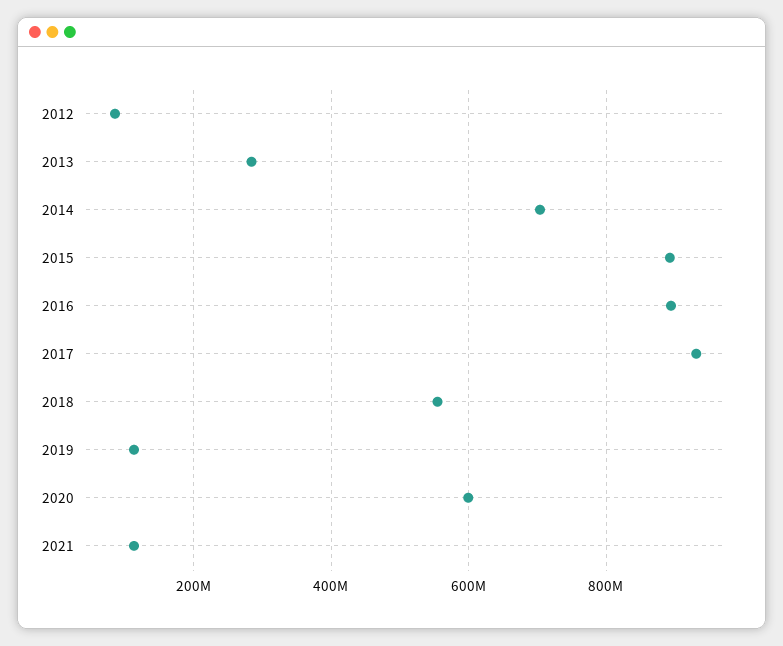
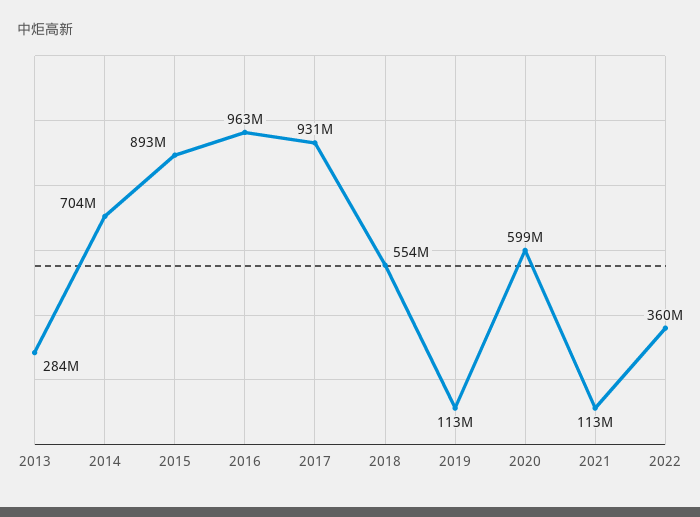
2012: 80000000 -> none
2016: 900000000 -> 963000000
2022: none -> 360000000

